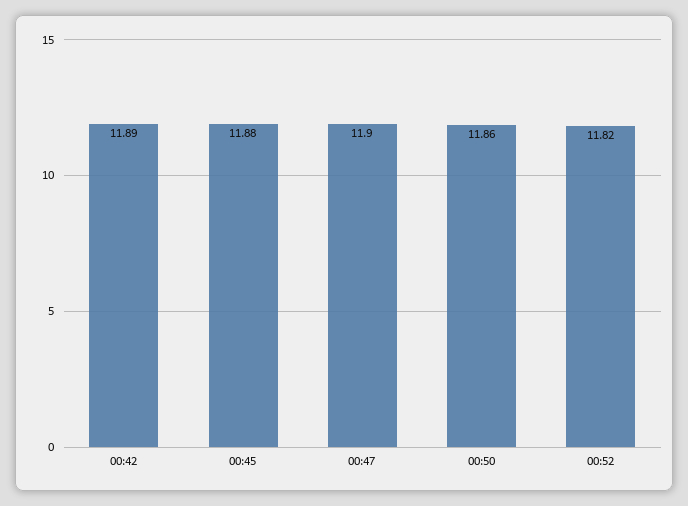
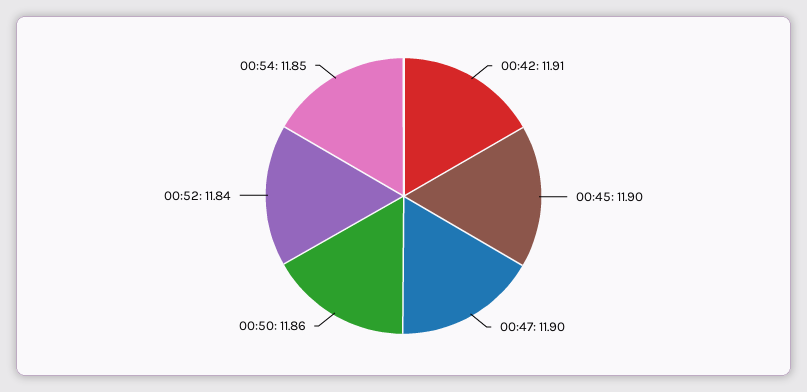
00:42: 11.89 -> 11.91
00:45: 11.88 -> 11.9
00:52: 11.82 -> 11.84
00:54: none -> 11.85

